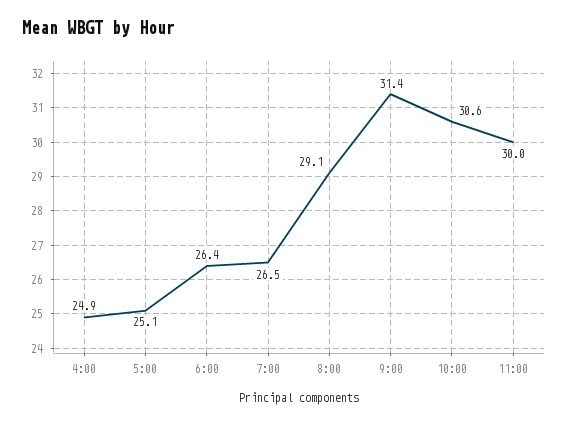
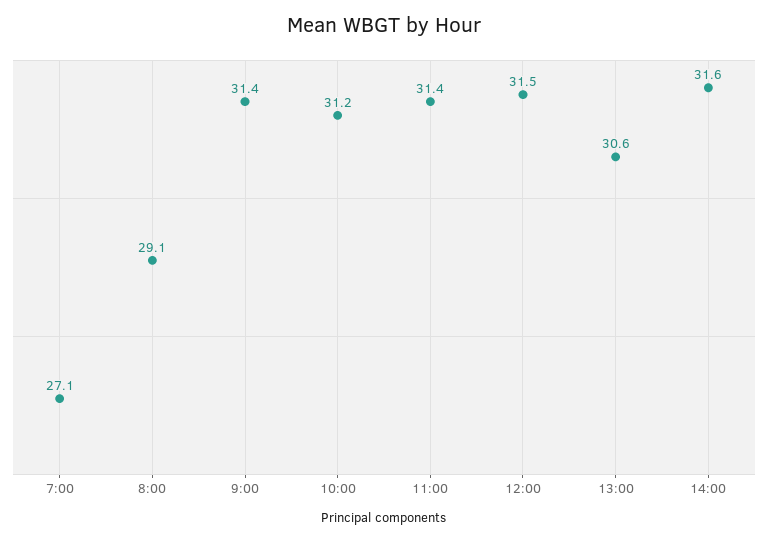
4:00: 24.9 -> none
5:00: 25.1 -> none
6:00: 26.4 -> none
7:00: 26.5 -> 27.1
10:00: 30.6 -> 31.2
11:00: 30 -> 31.4
12:00: none -> 31.5
13:00: none -> 30.6
14:00: none -> 31.6

